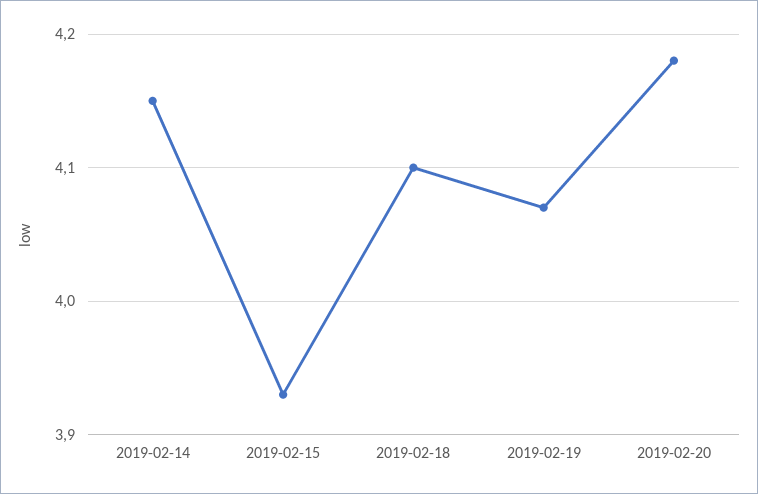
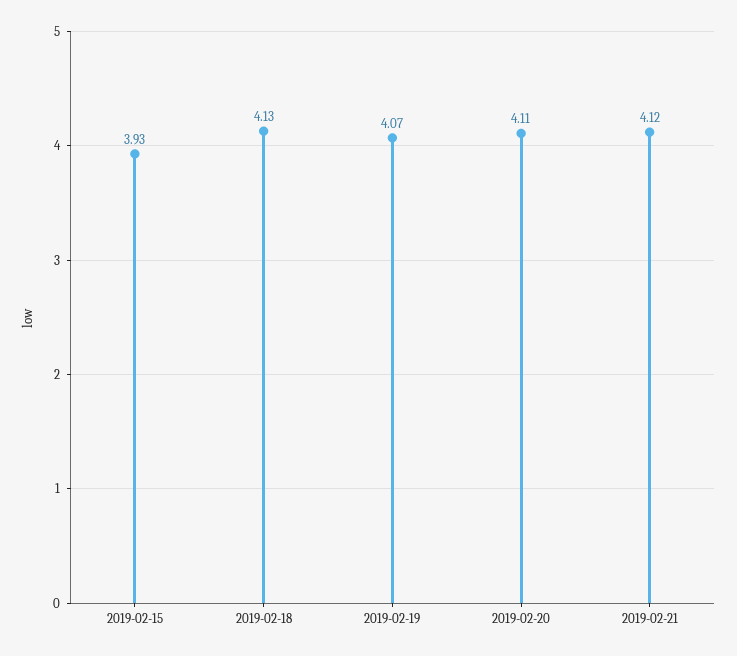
2019-02-14: 4.15 -> none
2019-02-18: 4.1 -> 4.13
2019-02-20: 4.18 -> 4.11
2019-02-21: none -> 4.12

